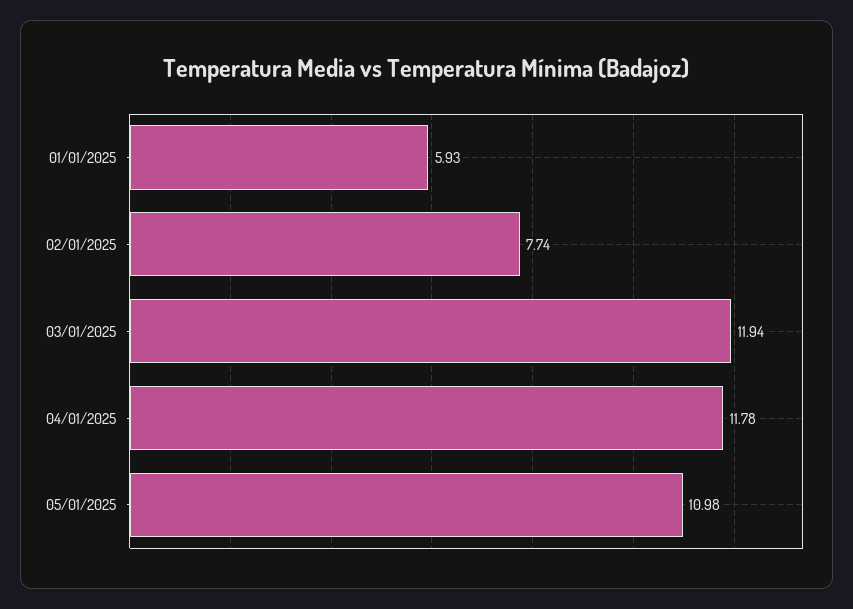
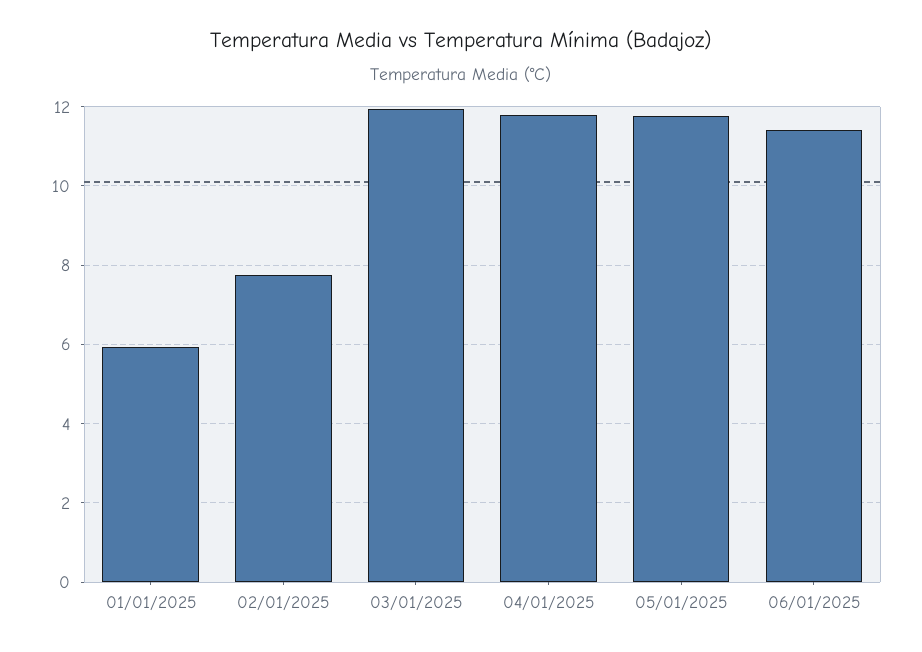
05/01/2025: 10.98 -> 11.8
06/01/2025: none -> 11.4

